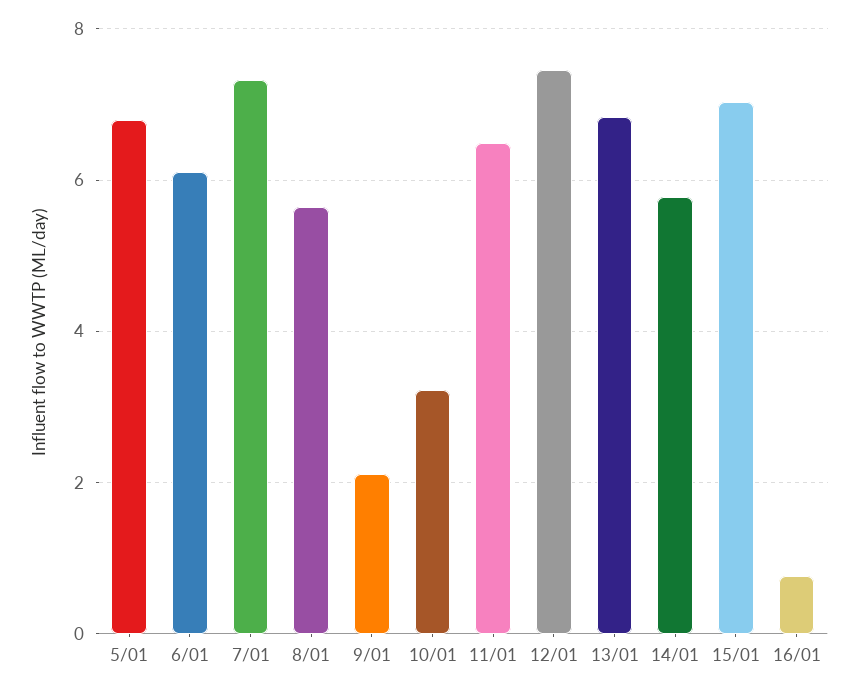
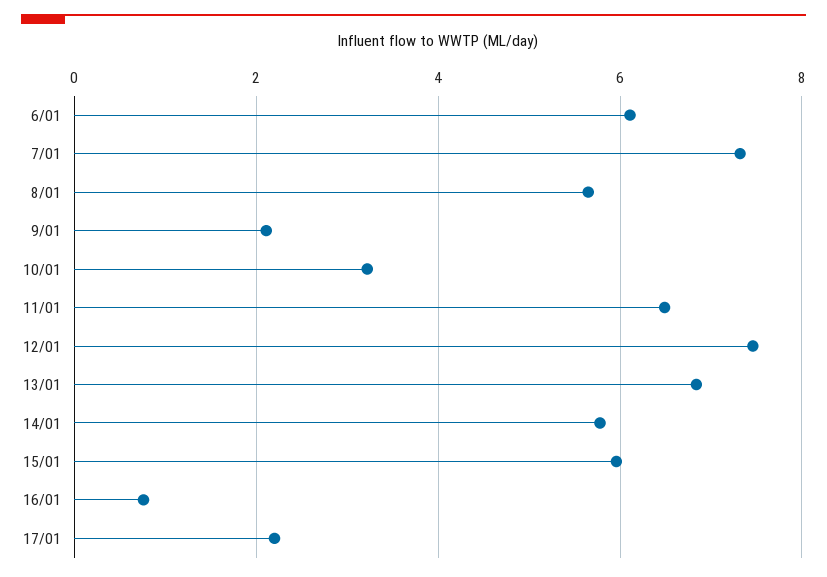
5/01: 6.8 -> none
15/01: 7 -> 6
17/01: none -> 2.2

